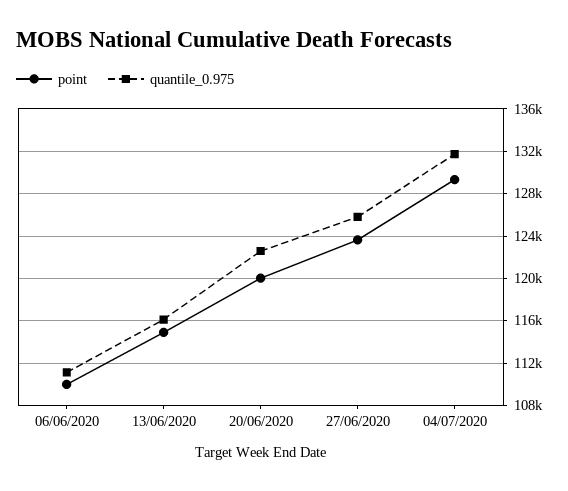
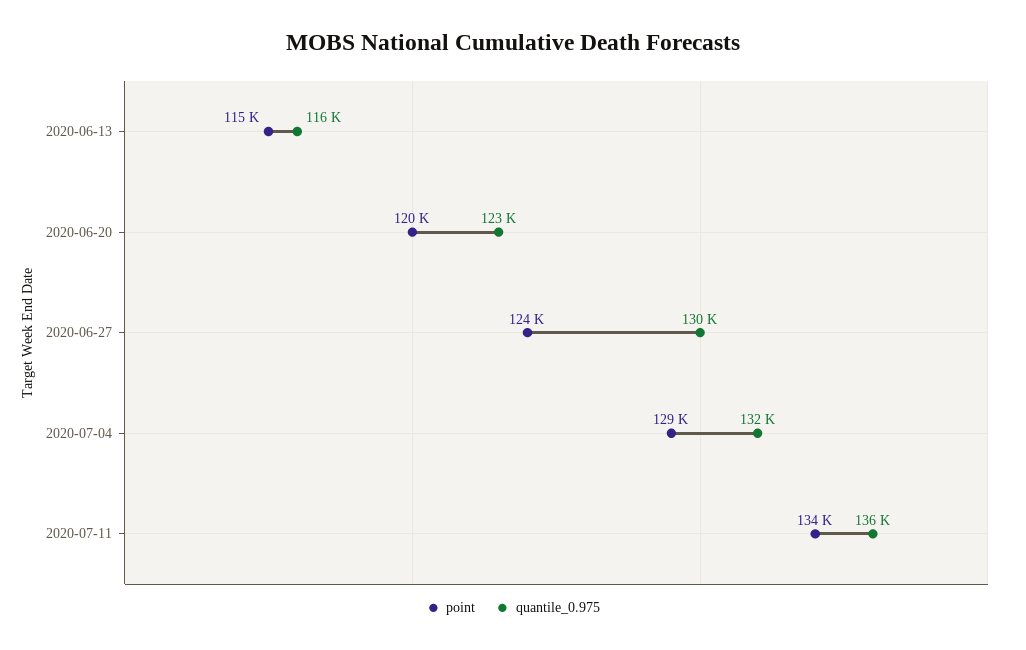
point, 06/06/2020: 110000 -> none
quantile_0.975, 06/06/2020: 111000 -> none
quantile_0.975, 27/06/2020: 126000 -> 130000
point, 2020-07-11: none -> 134000
quantile_0.975, 2020-07-11: none -> 136000

